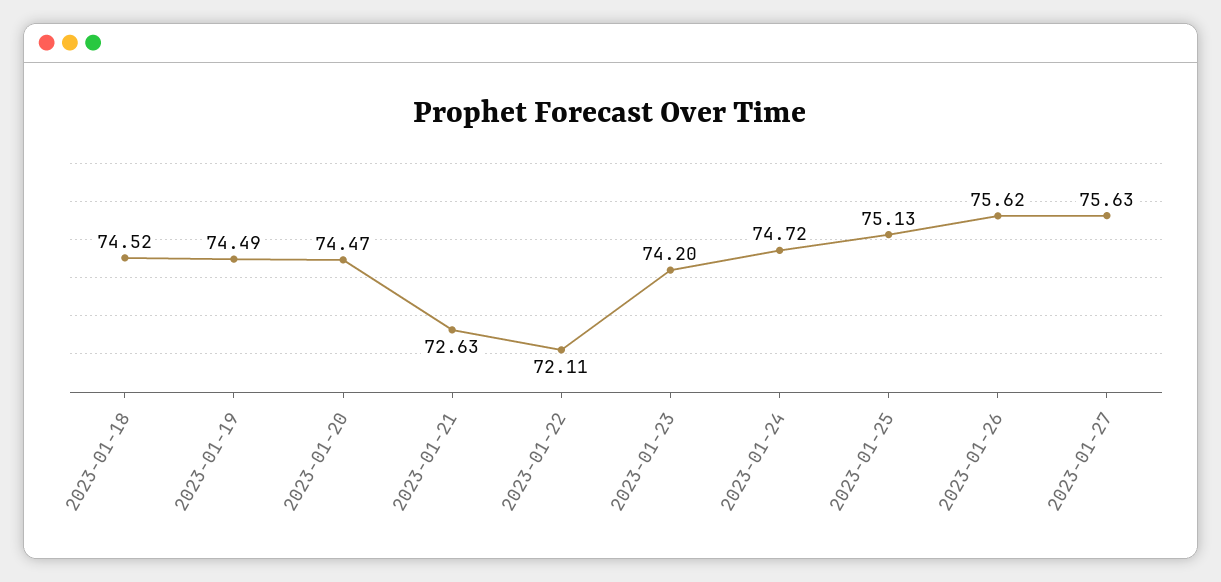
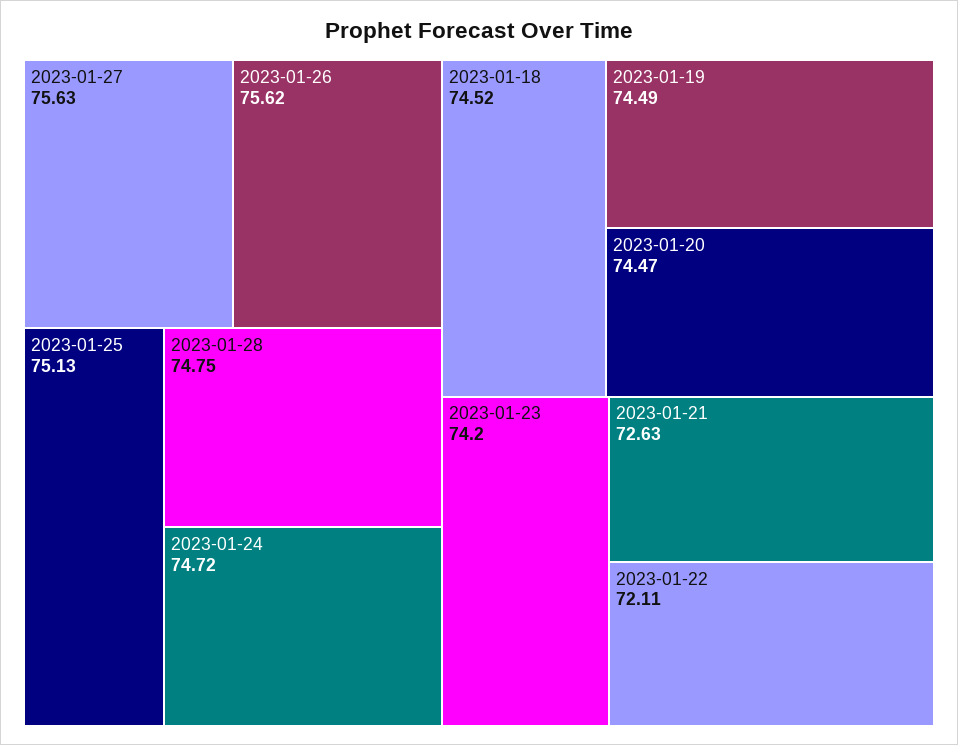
2023-01-28: none -> 74.75

